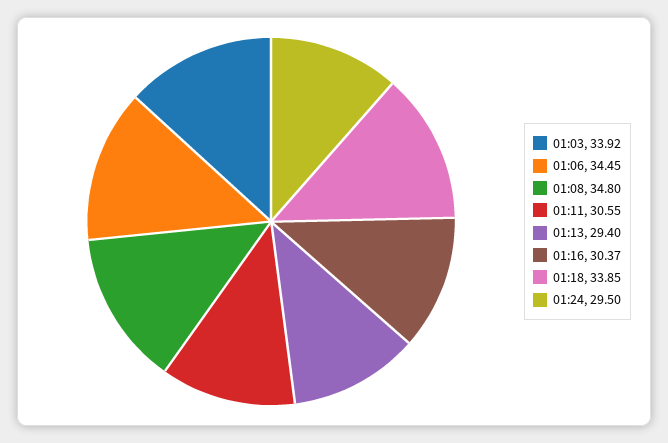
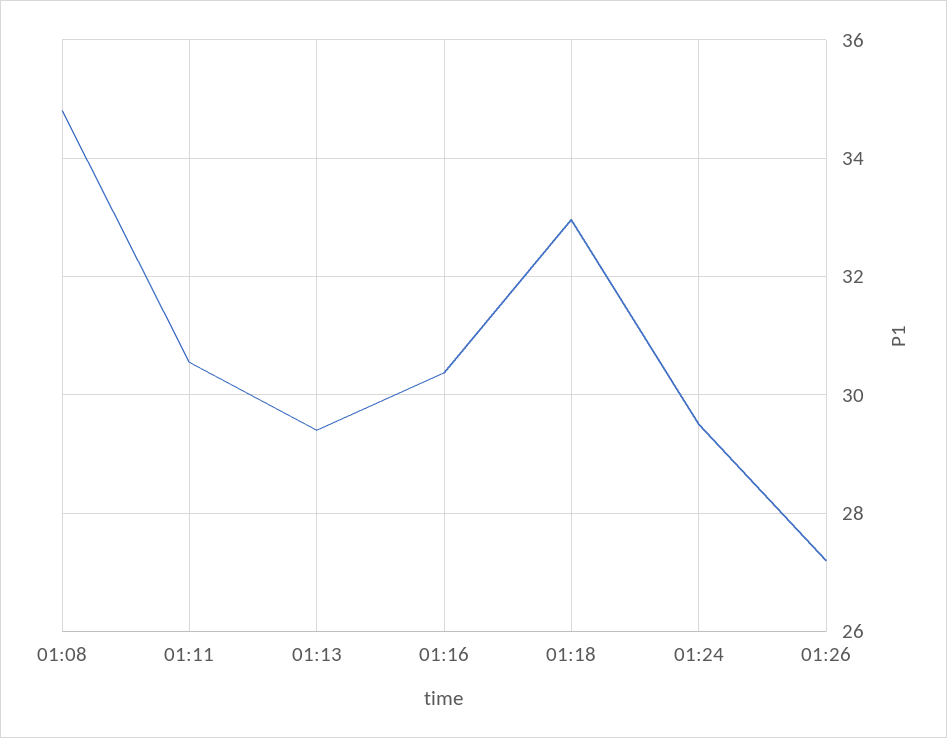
01:03: 33.92 -> none
01:06: 34.45 -> none
01:18: 33.85 -> 33
01:26: none -> 27.2

